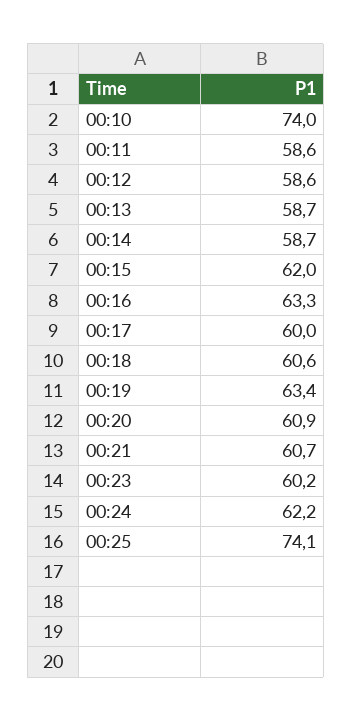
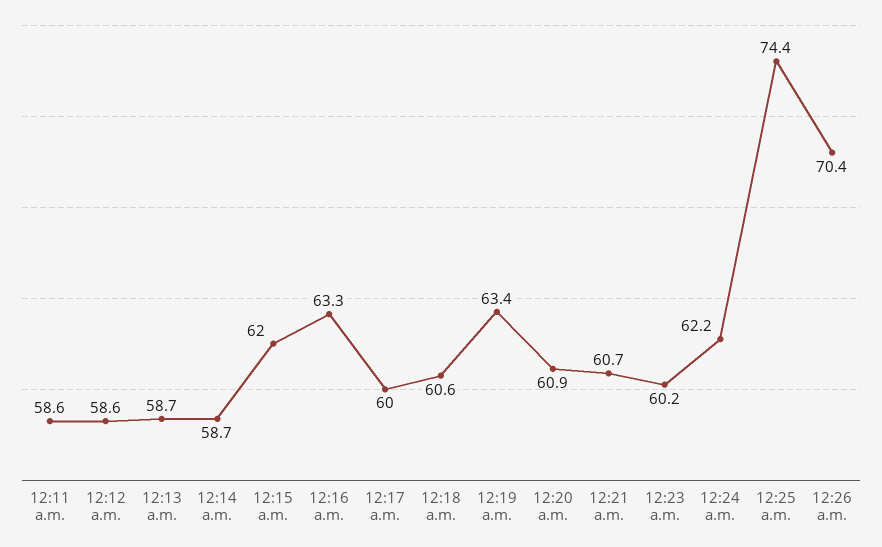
00:10: 74 -> none
00:25: 74.1 -> 74.4
12:26 a.m.: none -> 70.4

